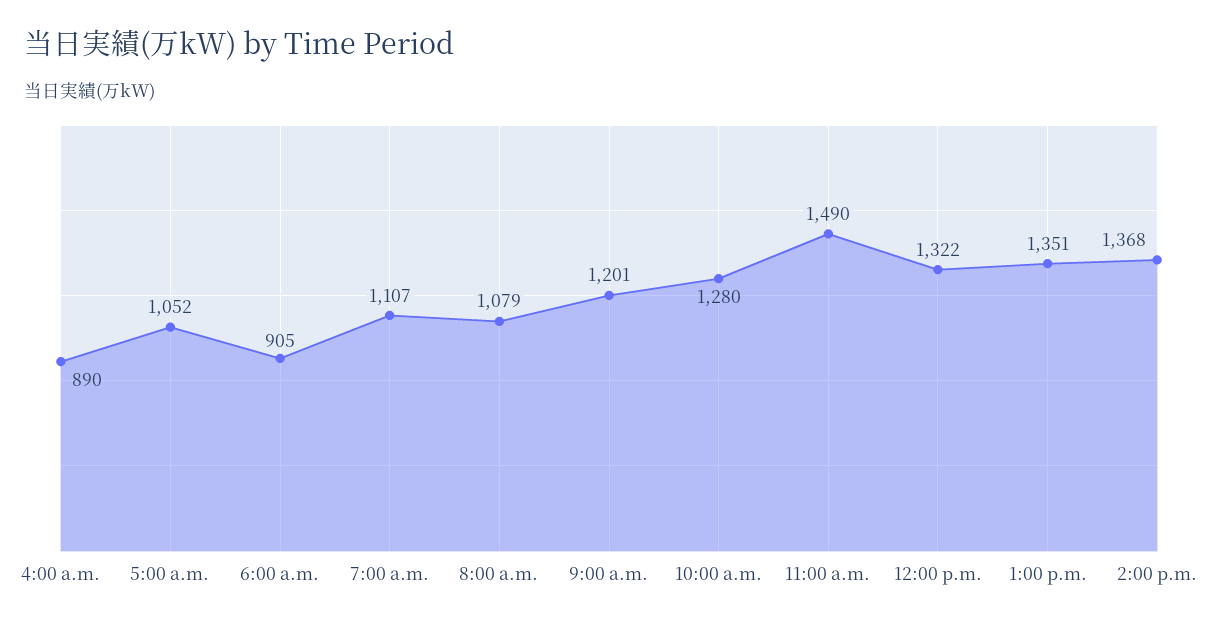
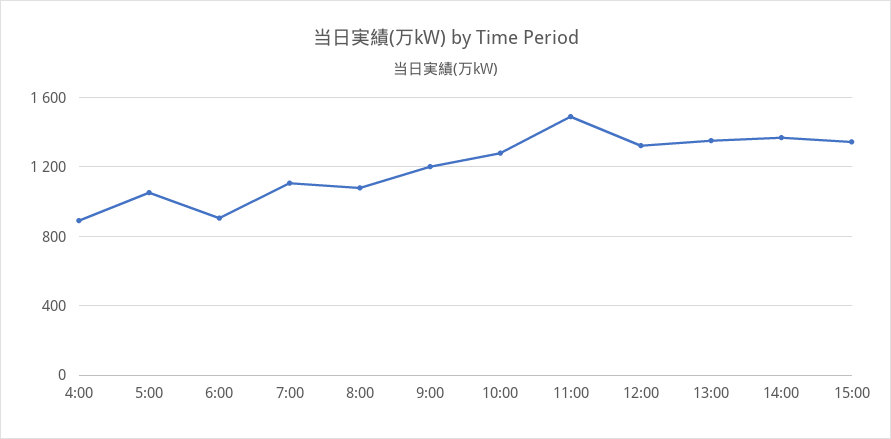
15:00: none -> 1350

